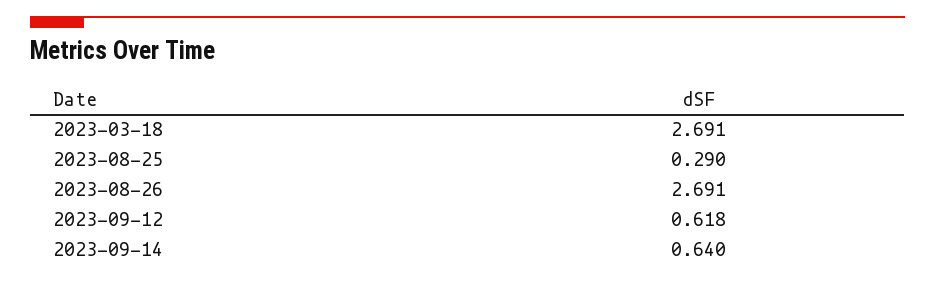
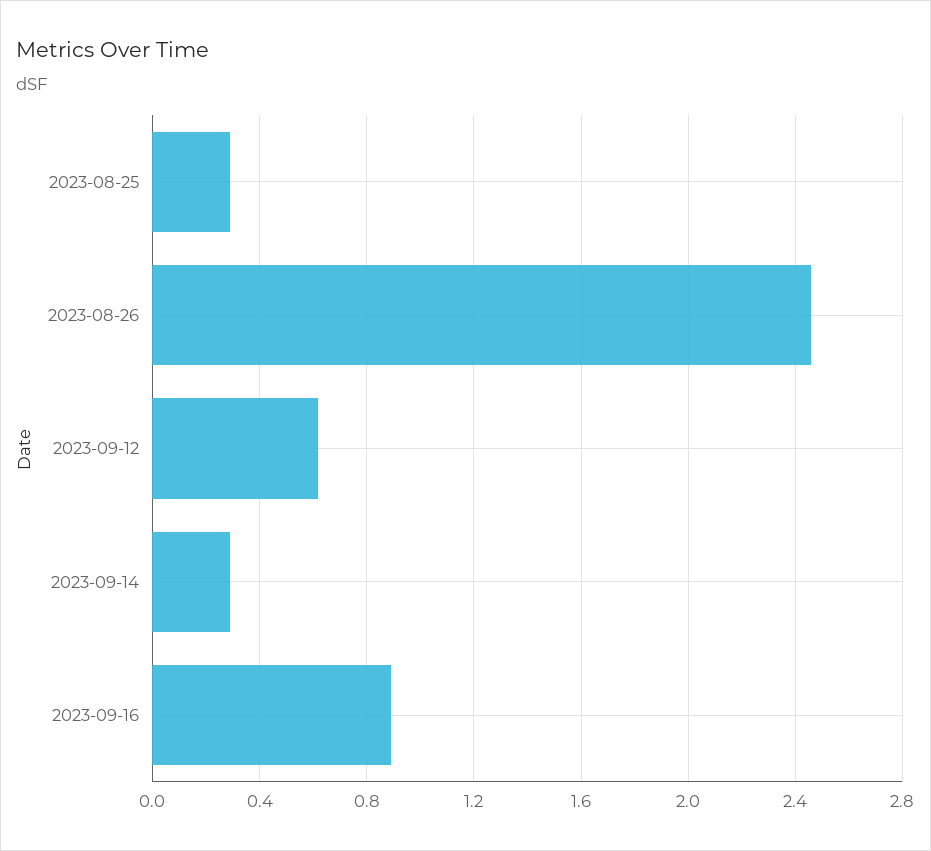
2023-03-18: 2.691 -> none
2023-08-26: 2.691 -> 2.45
2023-09-14: 0.64 -> 0.3
2023-09-16: none -> 0.9

